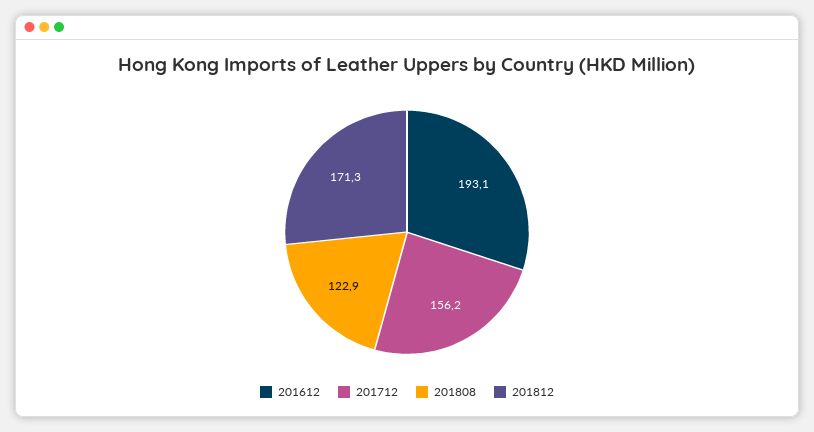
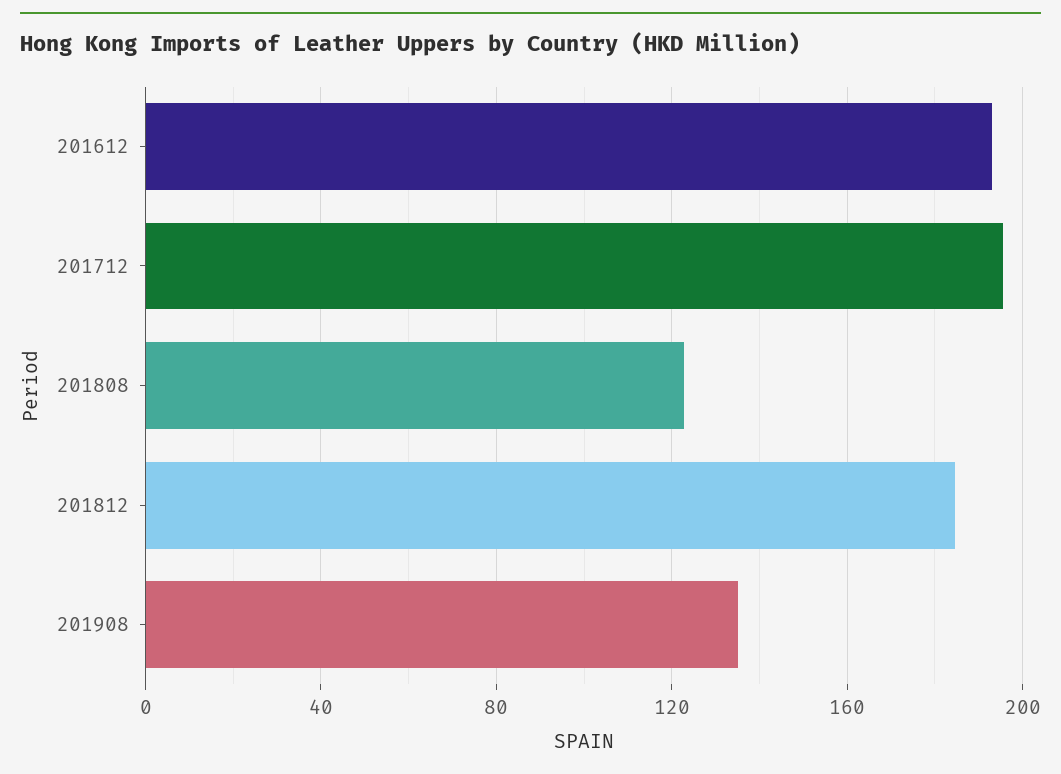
201712: 156.2 -> 195
201812: 171.3 -> 185
201908: none -> 135

